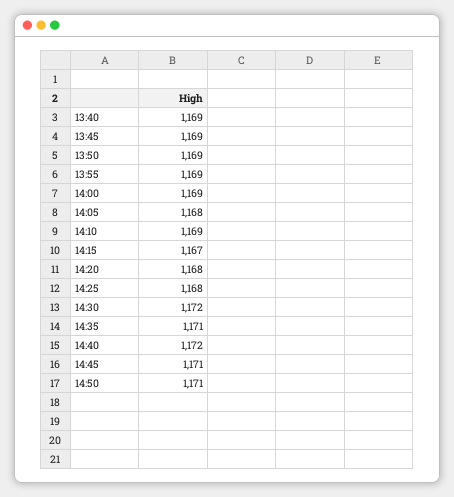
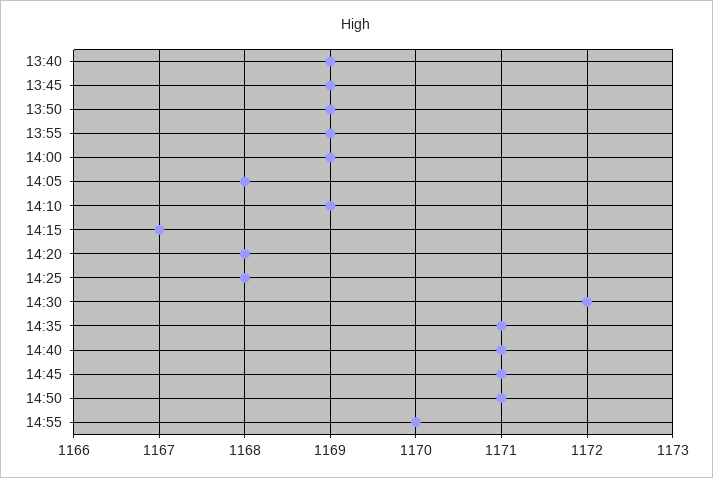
14:40: 1172 -> 1171
14:55: none -> 1170

